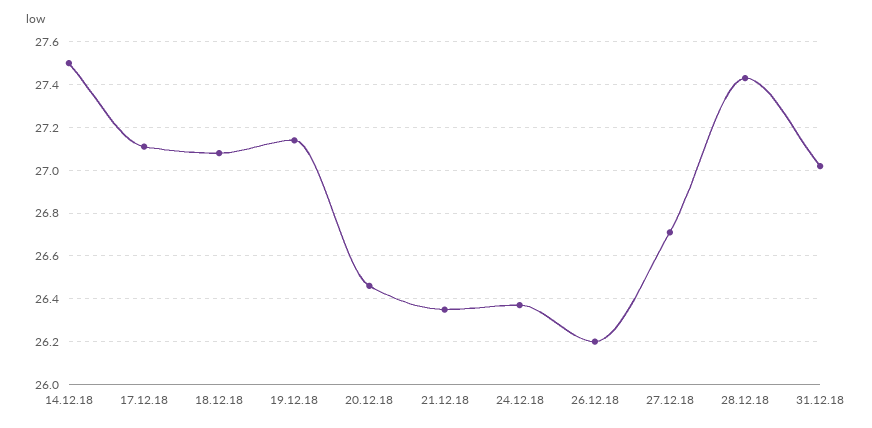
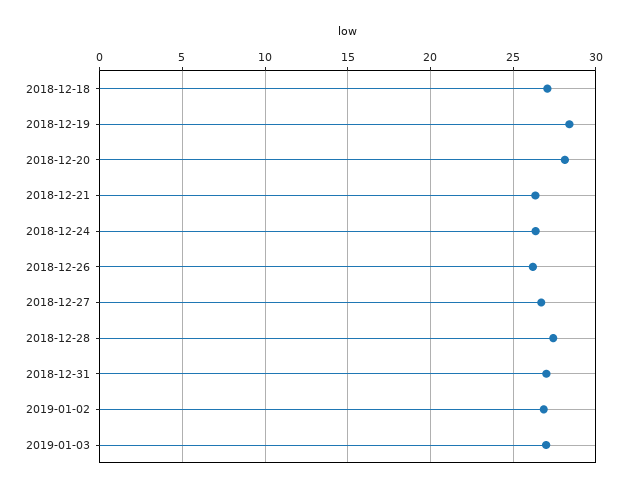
14.12.18: 27.5 -> none
17.12.18: 27.1 -> none
19.12.18: 27.15 -> 28.5
20.12.18: 26.45 -> 28
2019-01-02: none -> 27
2019-01-03: none -> 27

